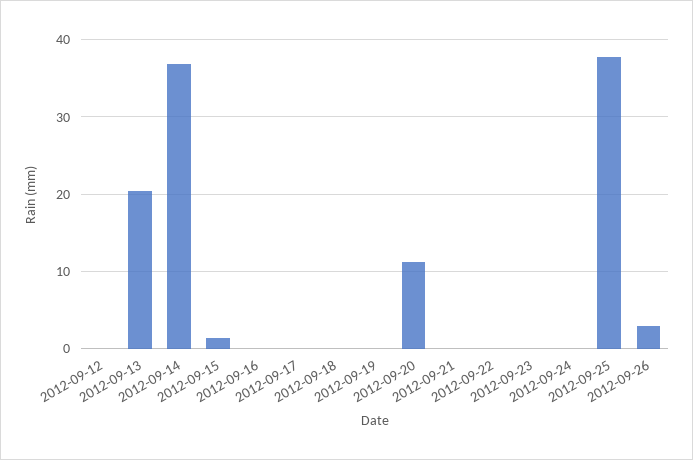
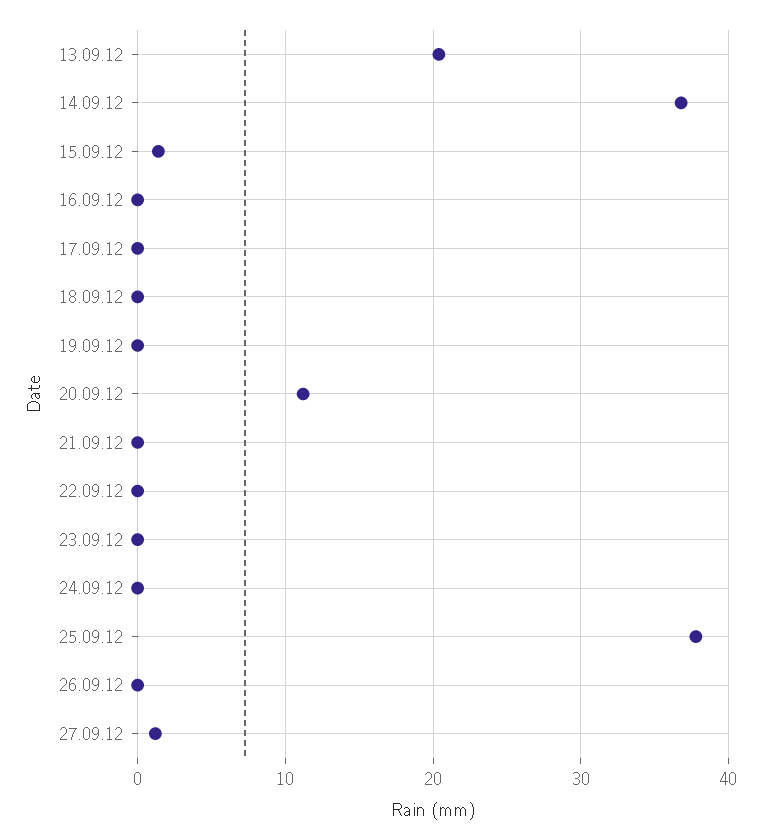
2012-09-12: 0 -> none
2012-09-26: 3 -> 0
27.09.12: none -> 1

